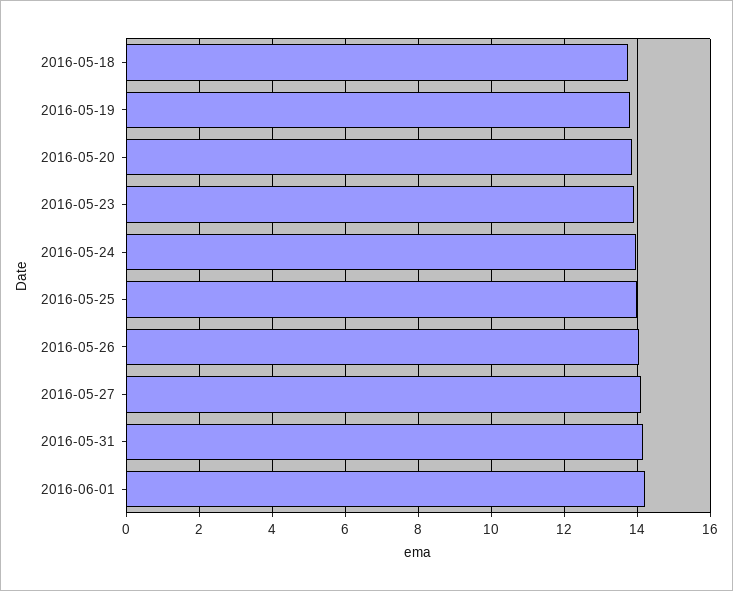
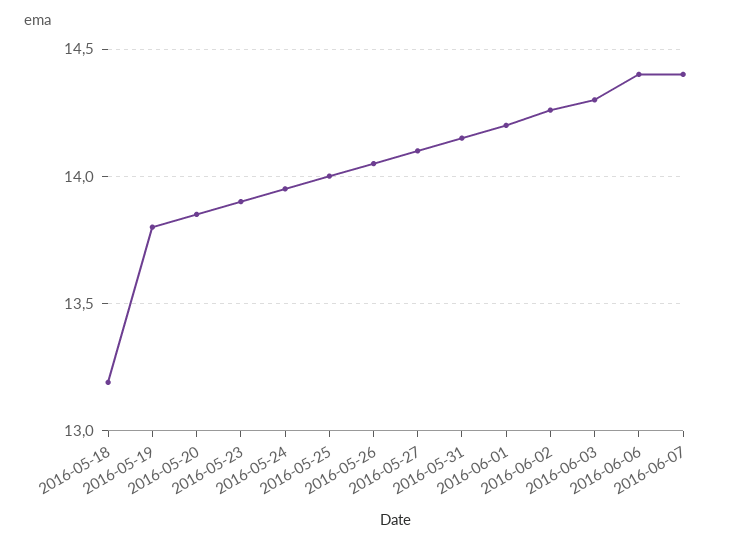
2016-05-18: 13.8 -> 13.2
2016-06-02: none -> 14.25
2016-06-03: none -> 14.3
2016-06-06: none -> 14.4
2016-06-07: none -> 14.4

